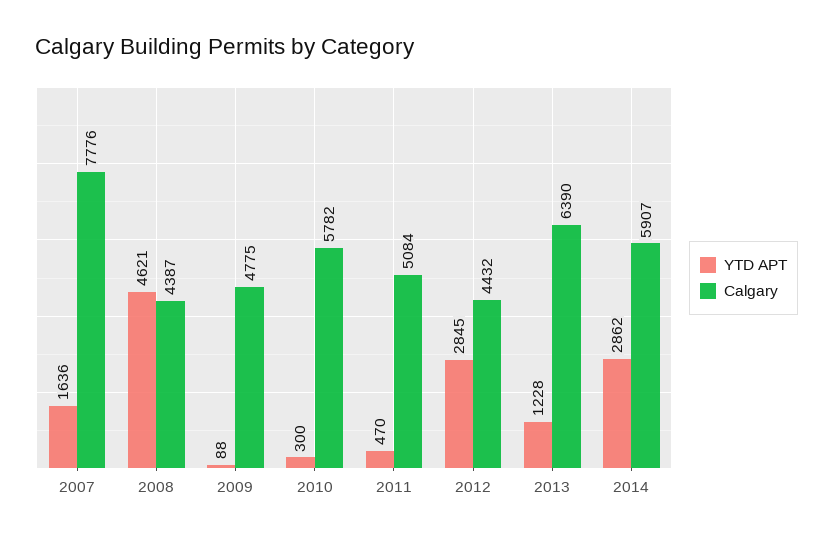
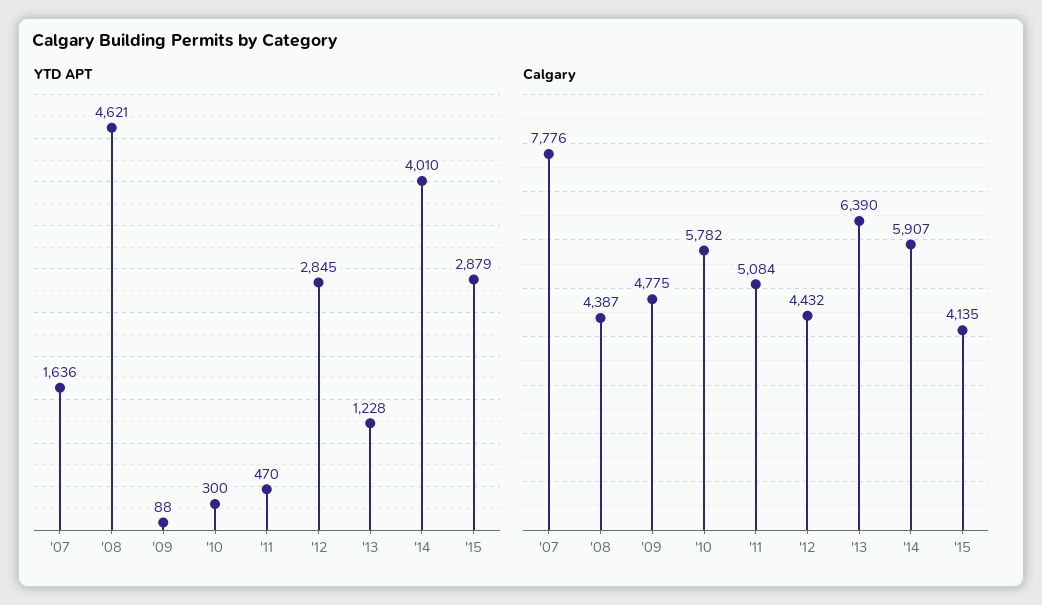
YTD APT, 2014: 2862 -> 4010
YTD APT, '15: none -> 2879
Calgary, '15: none -> 4135

